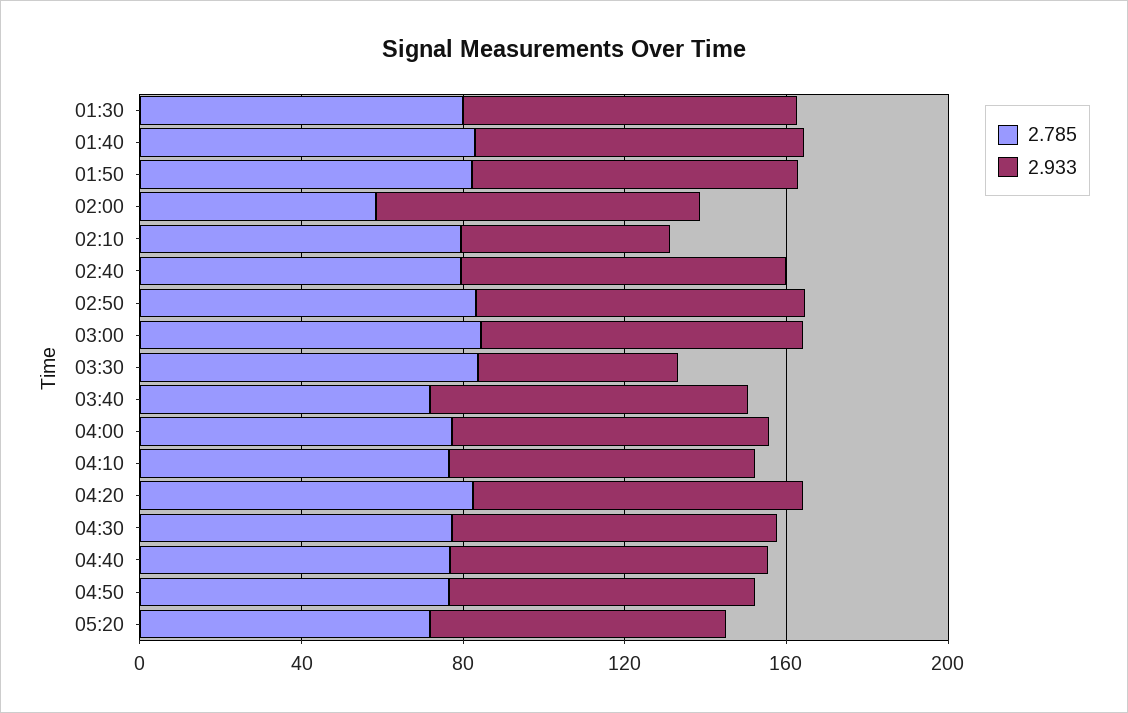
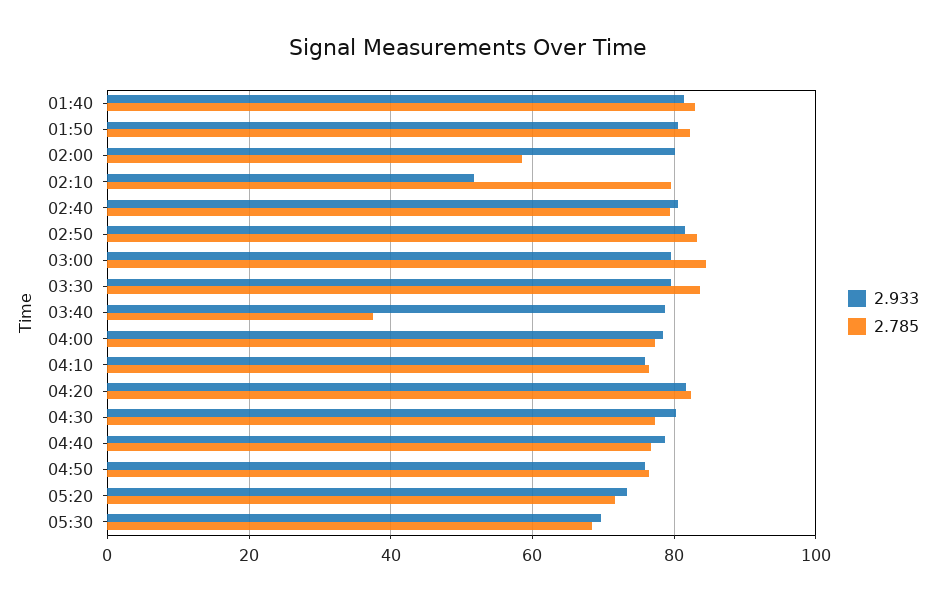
2.785, 01:30: 80 -> none
2.933, 01:30: 80 -> none
2.933, 03:30: 50 -> 80
2.785, 03:40: 70 -> 38
2.933, 05:30: none -> 70
2.785, 05:30: none -> 68

